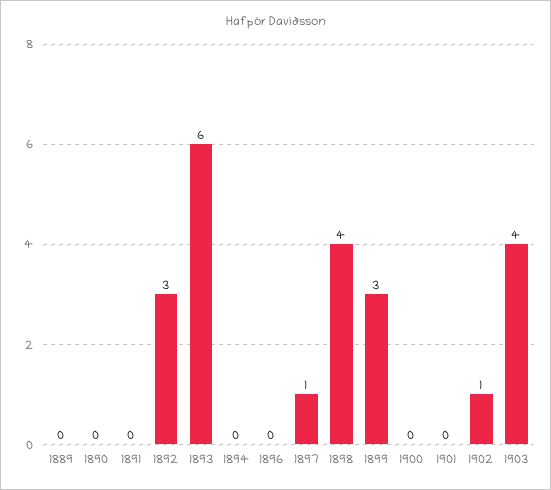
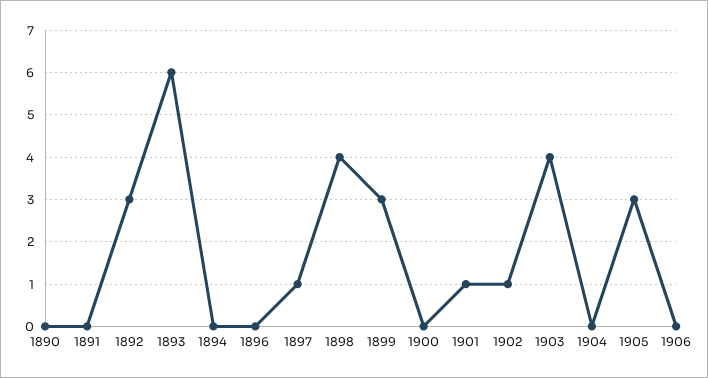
1889: 0 -> none
1901: 0 -> 1
1904: none -> 0
1905: none -> 3
1906: none -> 0

